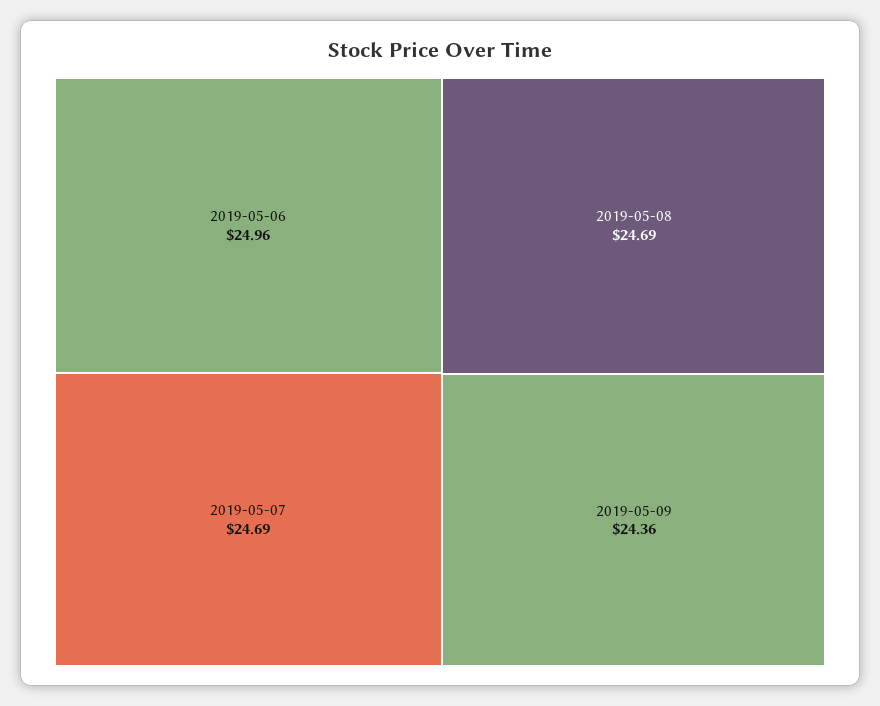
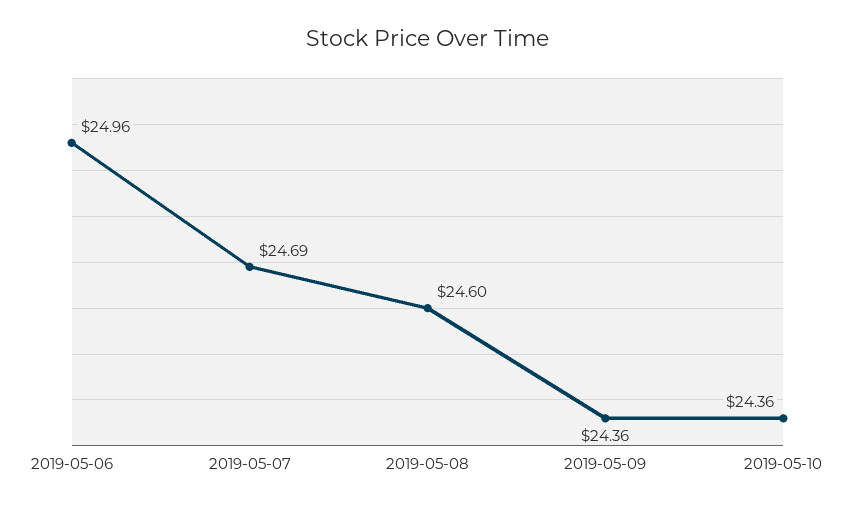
2019-05-08: 24.69 -> 24.6
2019-05-10: none -> 24.36

